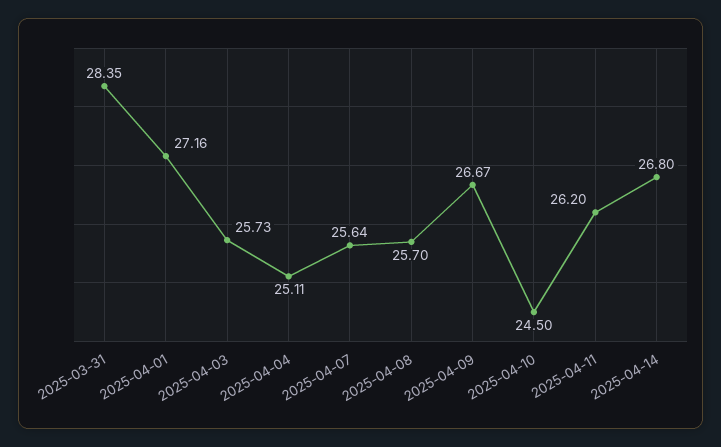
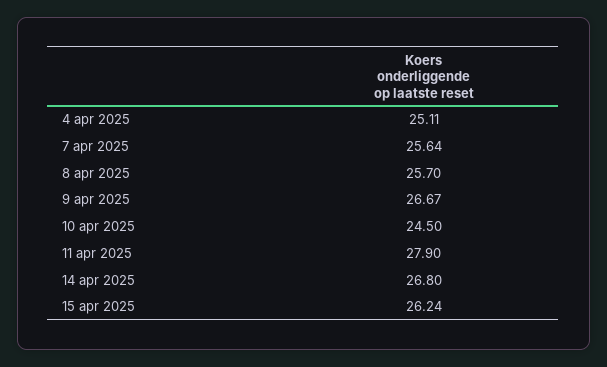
2025-03-31: 28.35 -> none
2025-04-01: 27.16 -> none
2025-04-03: 25.73 -> none
2025-04-11: 26.2 -> 27.9
15 apr 2025: none -> 26.24

